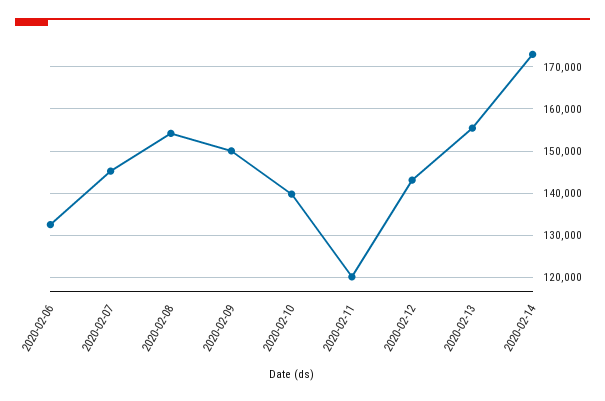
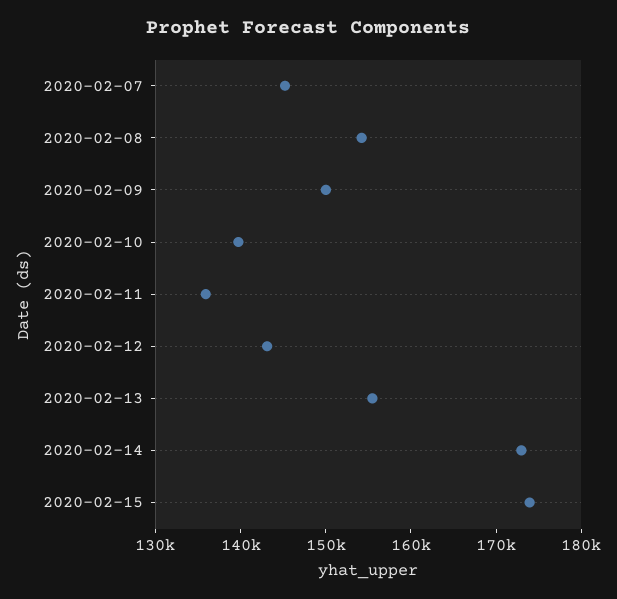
2020-02-06: 132000 -> none
2020-02-11: 120000 -> 136000
2020-02-15: none -> 174000

